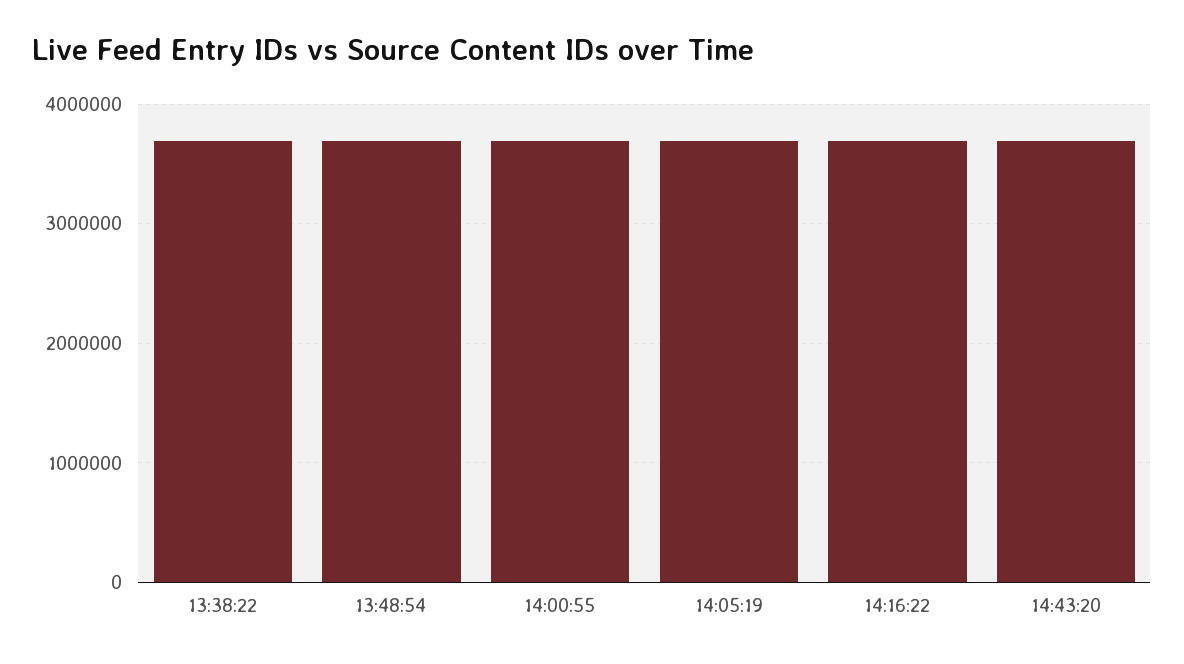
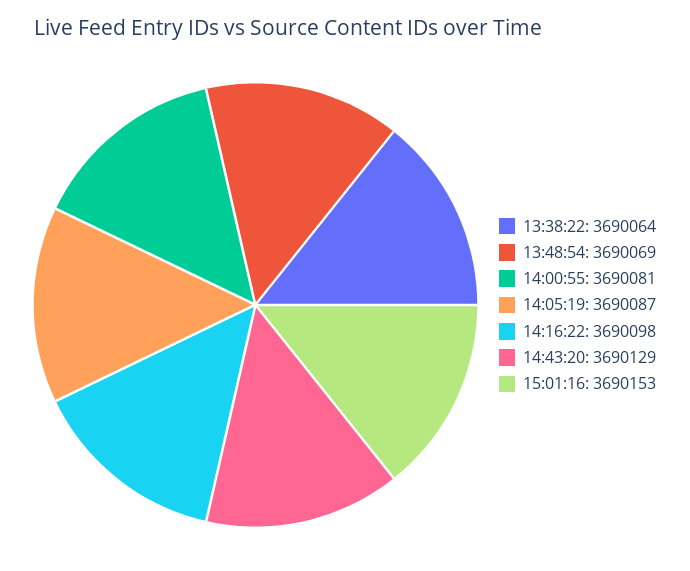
15:01:16: none -> 3690153

